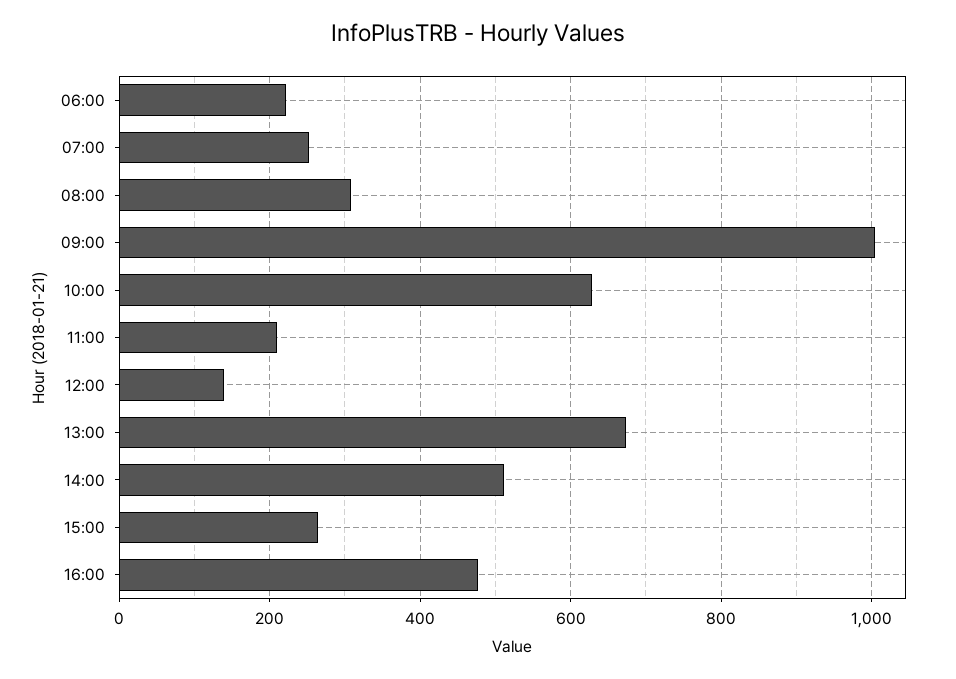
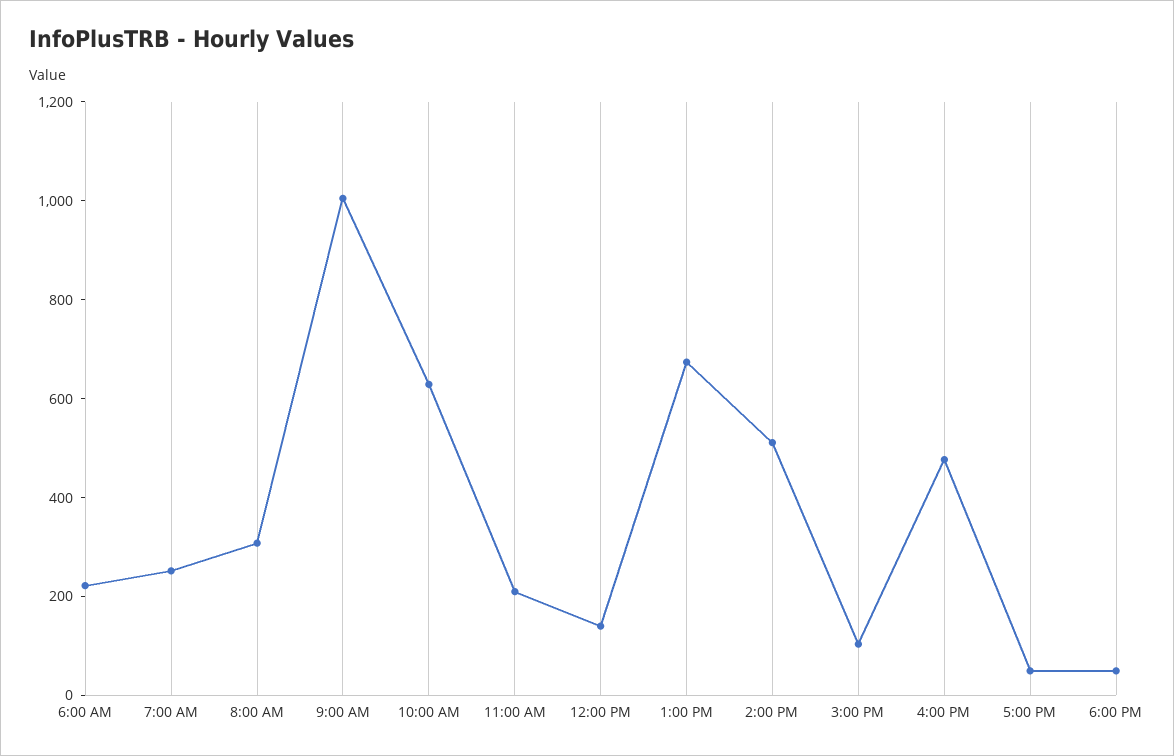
15:00: 260 -> 100
5:00 PM: none -> 50
6:00 PM: none -> 50

